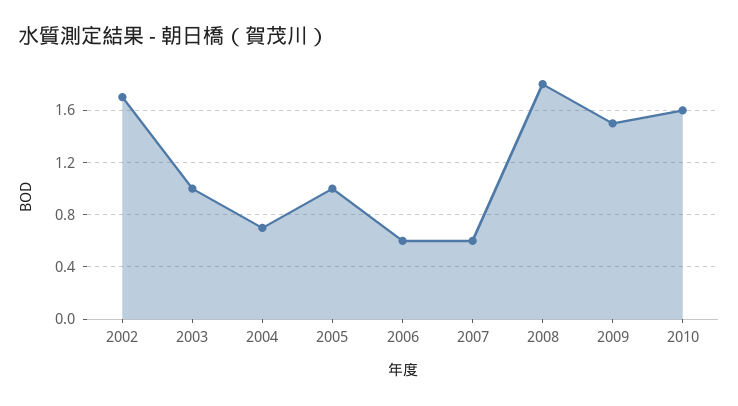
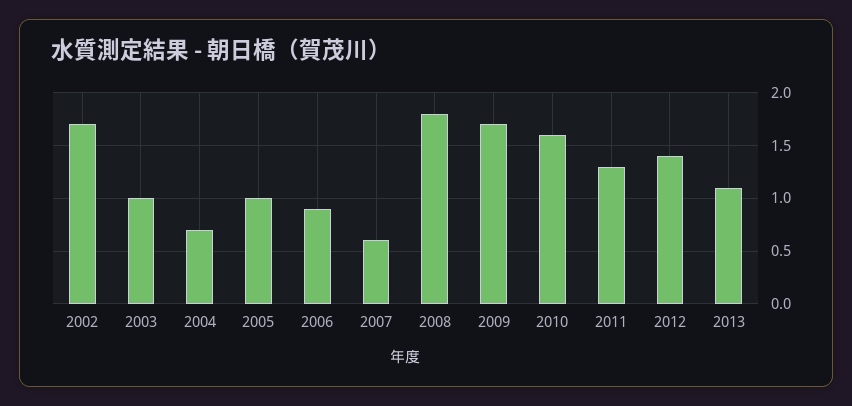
2006: 0.6 -> 0.9
2009: 1.5 -> 1.7
2011: none -> 1.3
2012: none -> 1.4
2013: none -> 1.1

